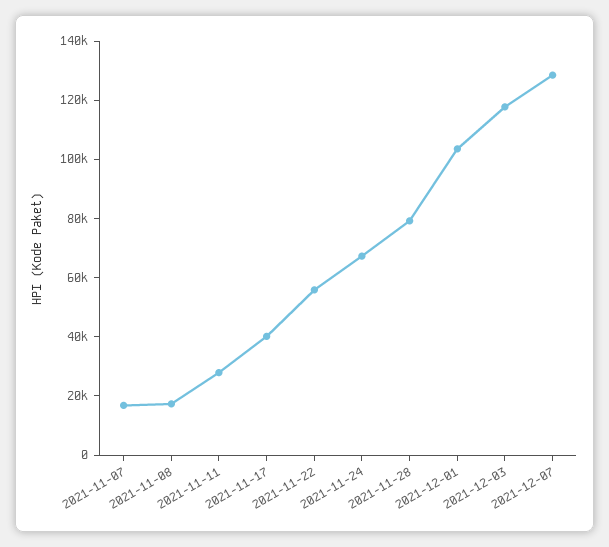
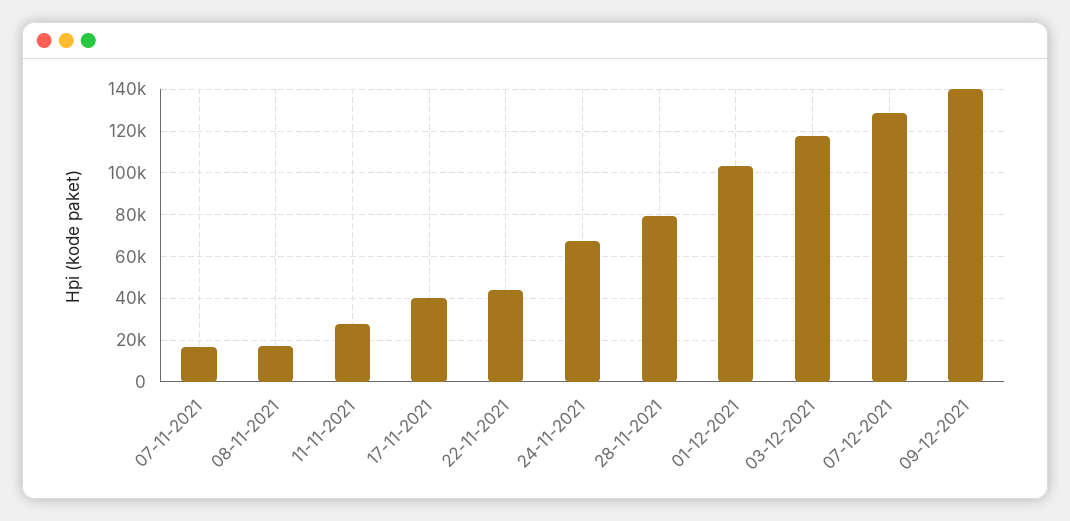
2021-11-22: 55000 -> 45000
09-12-2021: none -> 140000

